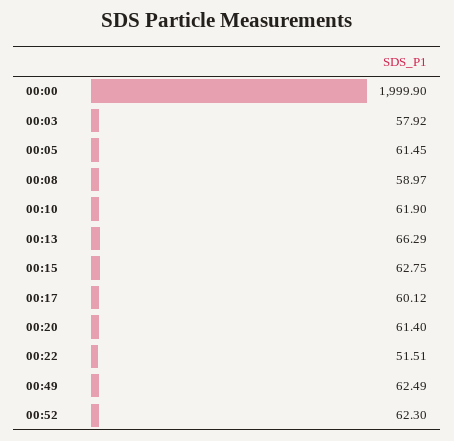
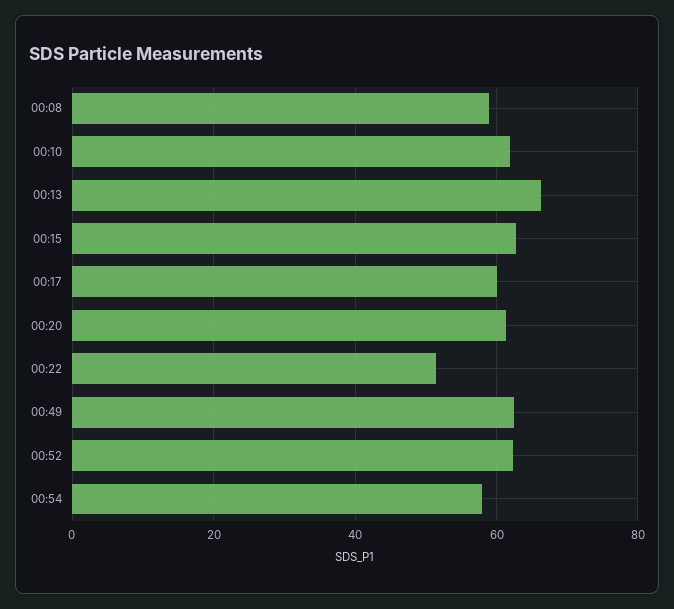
00:00: 1999.9 -> none
00:03: 57.92 -> none
00:05: 61.45 -> none
00:54: none -> 58

